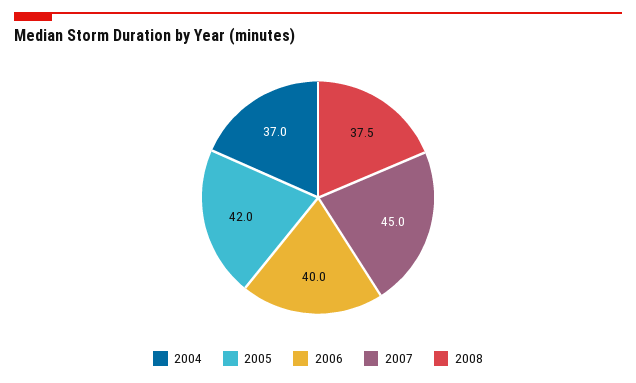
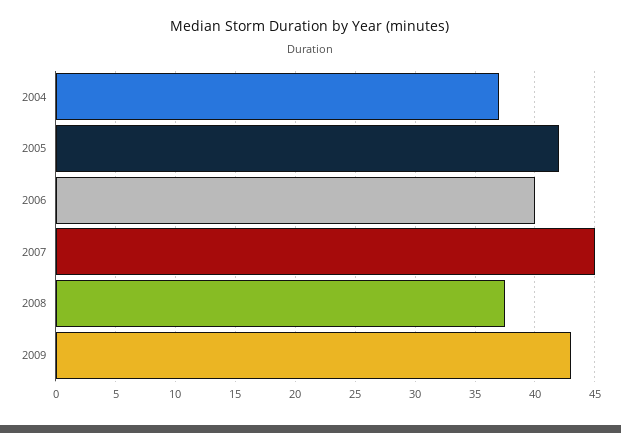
2009: none -> 43

